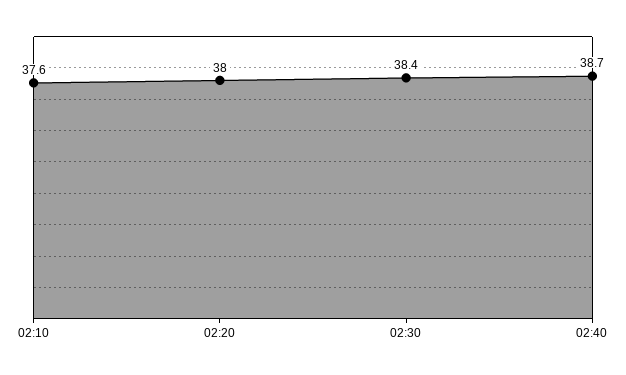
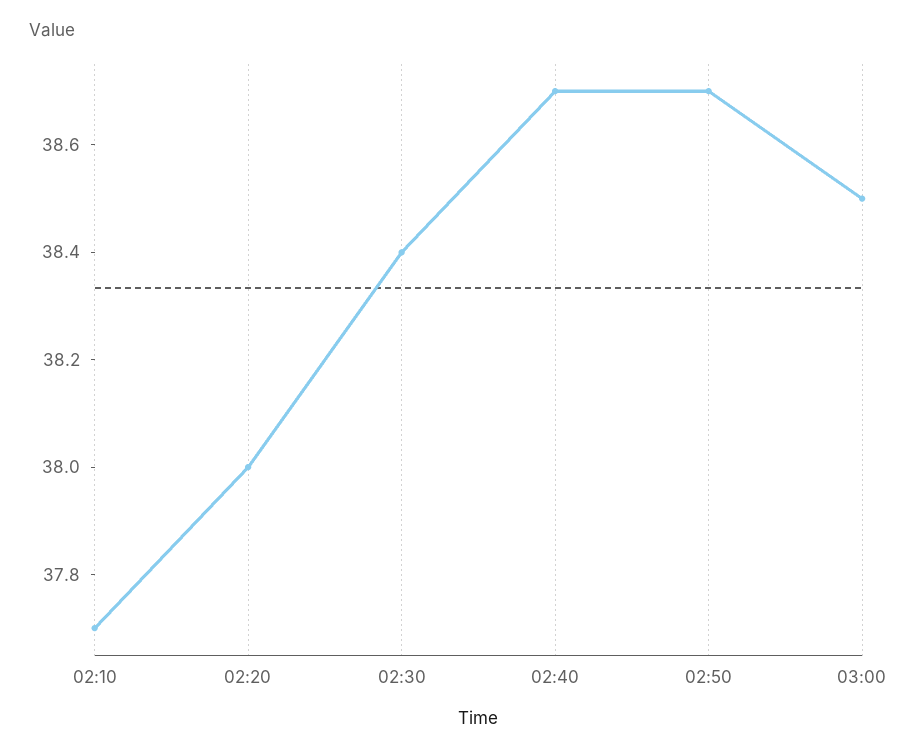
02:10: 37.6 -> 37.7
02:50: none -> 38.7
03:00: none -> 38.5

